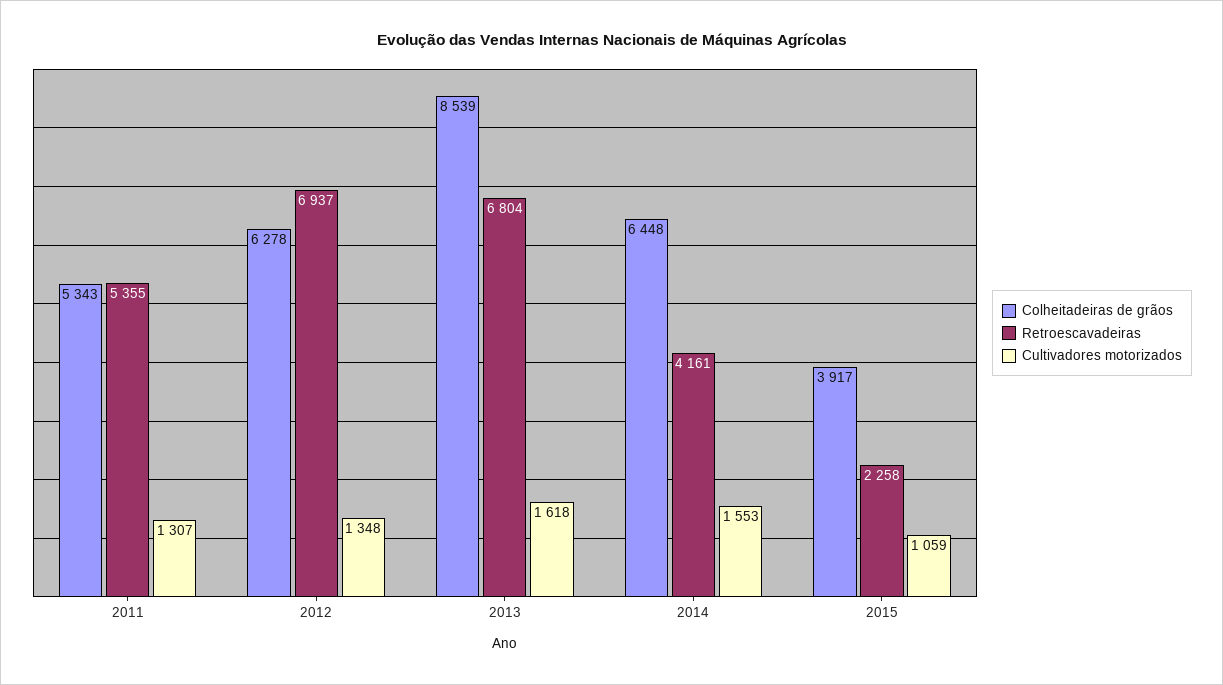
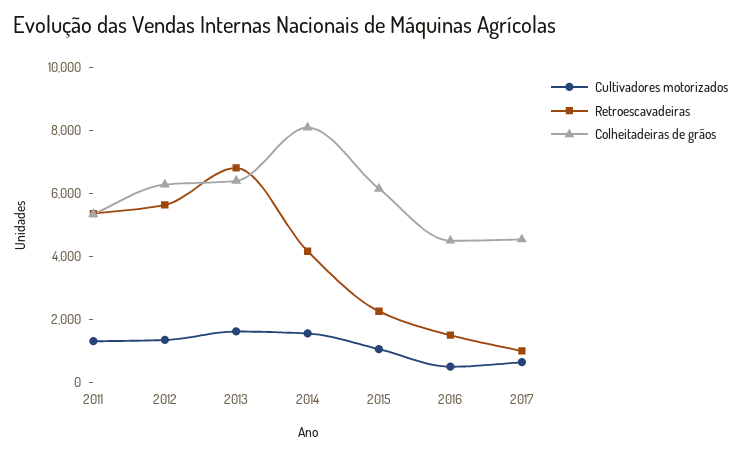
Retroescavadeiras, 2012: 6937 -> 5500
Colheitadeiras de grãos, 2013: 8539 -> 6500
Colheitadeiras de grãos, 2014: 6448 -> 8000
Colheitadeiras de grãos, 2015: 3917 -> 6000
Cultivadores motorizados, 2016: none -> 500
Retroescavadeiras, 2016: none -> 1500
Colheitadeiras de grãos, 2016: none -> 4500
Cultivadores motorizados, 2017: none -> 500
Retroescavadeiras, 2017: none -> 1000
Colheitadeiras de grãos, 2017: none -> 4500

